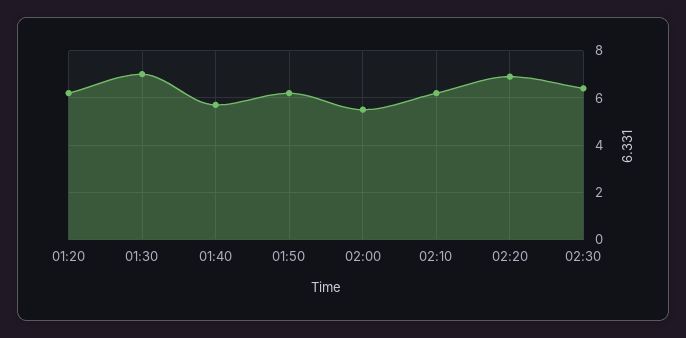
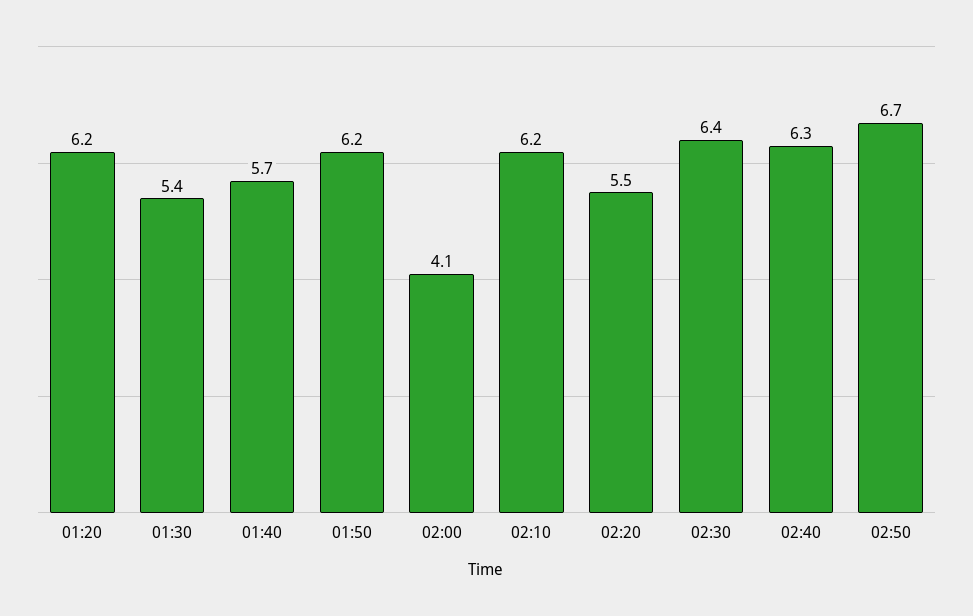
01:30: 7 -> 5.4
02:00: 5.5 -> 4.1
02:20: 7 -> 5.5
02:40: none -> 6.3
02:50: none -> 6.7

